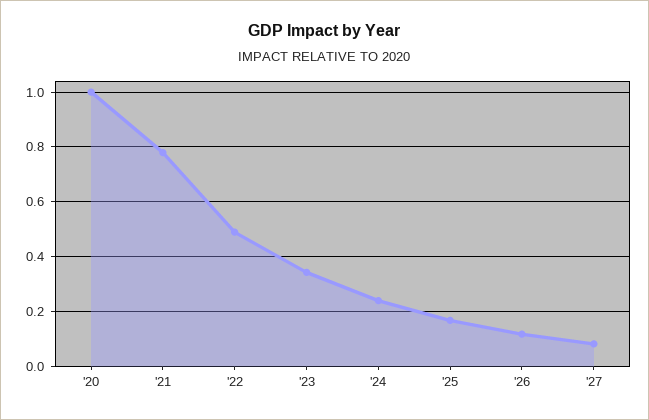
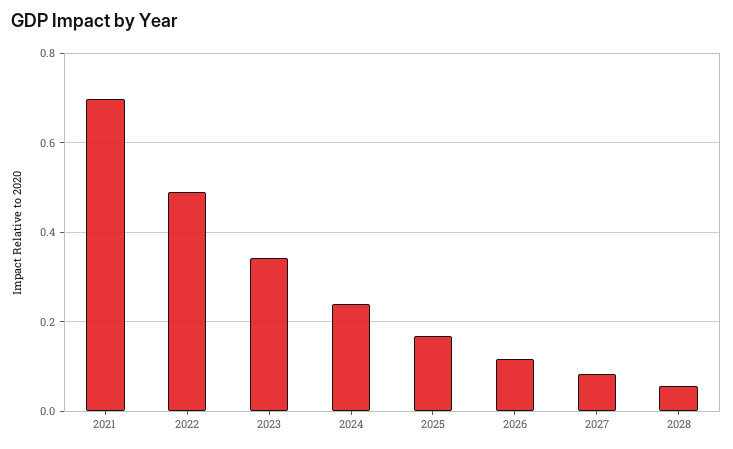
'20: 1 -> none
'21: 0.775 -> 0.7
2028: none -> 0.06

